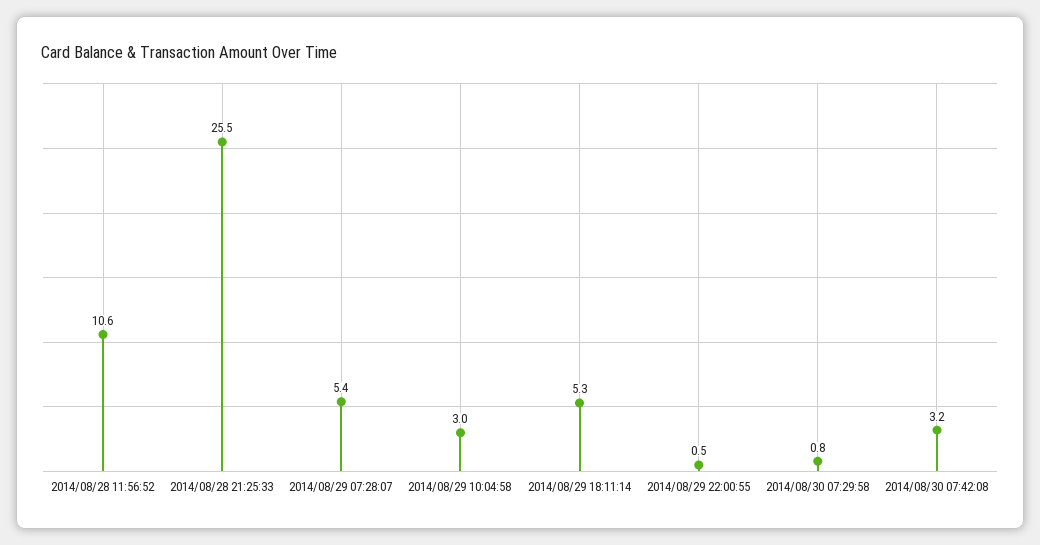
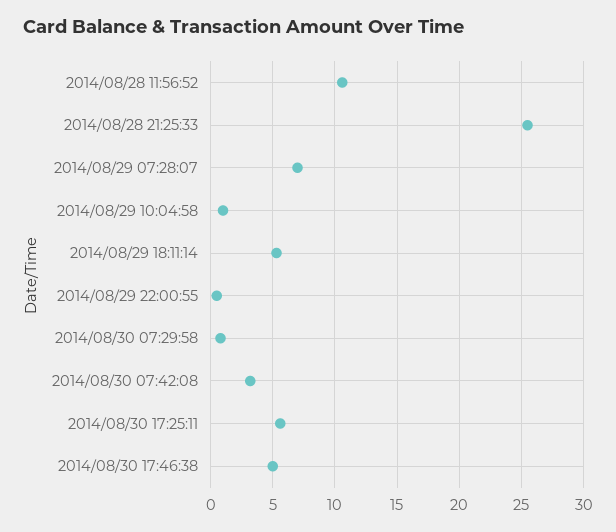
2014/08/29 07:28:07: 5.4 -> 7
2014/08/29 10:04:58: 3 -> 1
2014/08/30 17:25:11: none -> 5.5
2014/08/30 17:46:38: none -> 5

